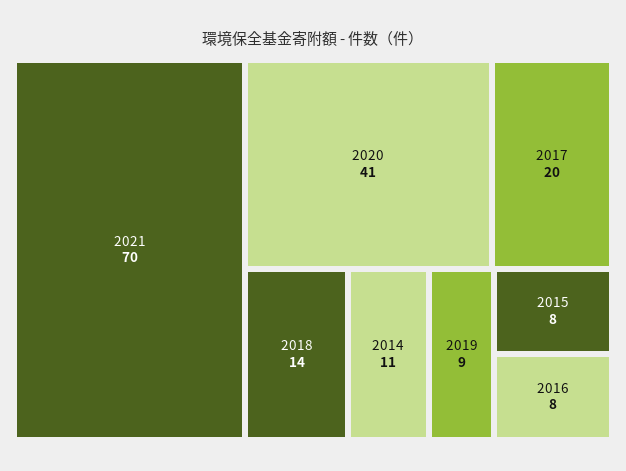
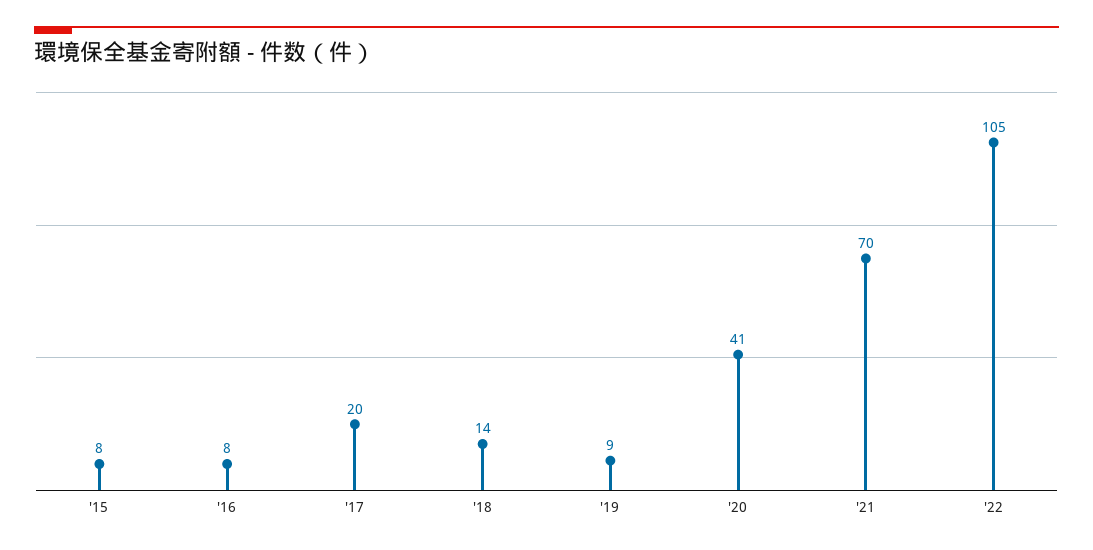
2014: 11 -> none
'22: none -> 105

